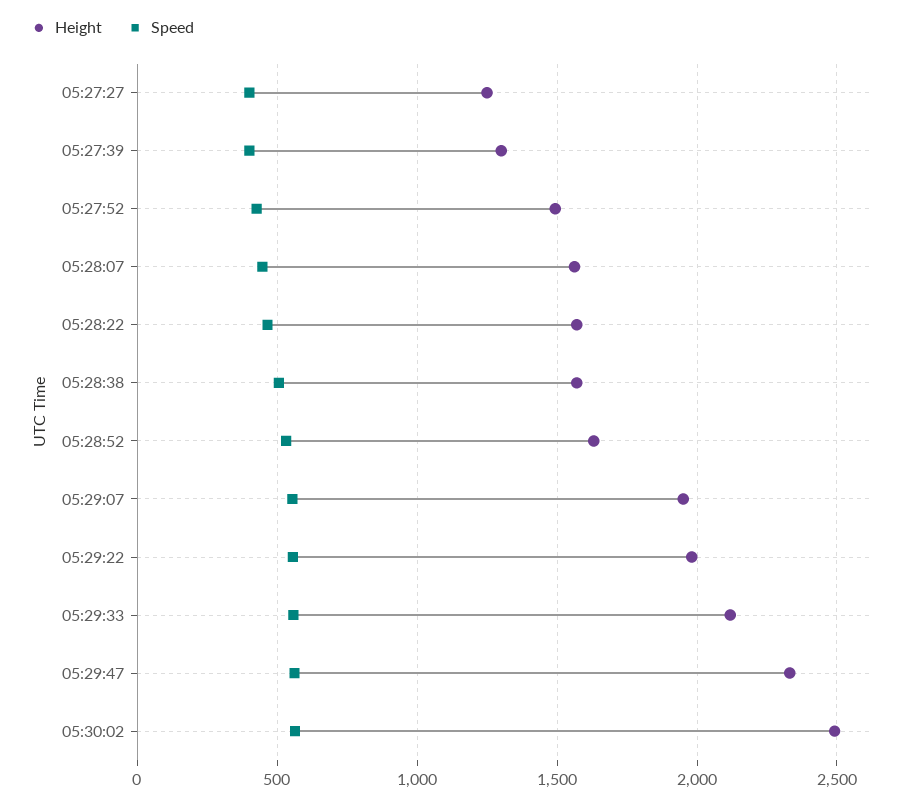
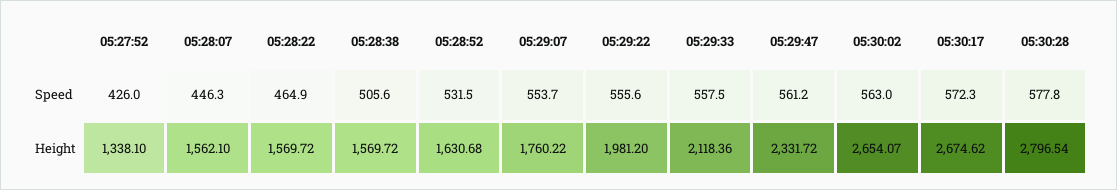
Height, 05:27:27: 1250 -> none
Speed, 05:27:27: 400 -> none
Height, 05:27:39: 1300 -> none
Speed, 05:27:39: 400 -> none
Height, 05:27:52: 1500 -> 1338.1
Height, 05:29:07: 1950 -> 1760.22
Height, 05:30:02: 2500 -> 2654.07
Speed, 05:30:17: none -> 572.3
Speed, 05:30:28: none -> 577.8
Height, 05:30:17: none -> 2674.62
Height, 05:30:28: none -> 2796.54

